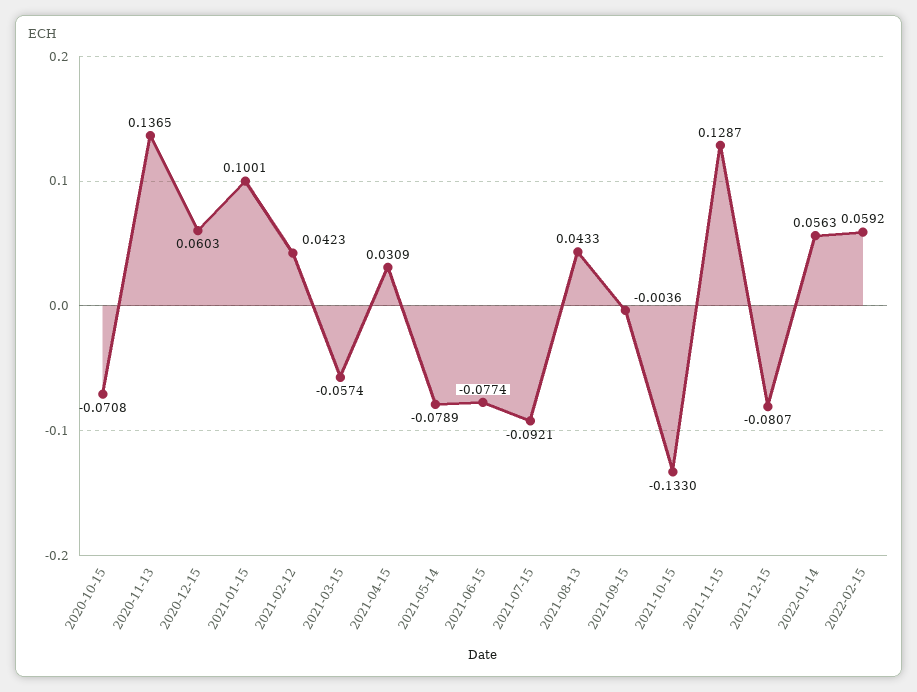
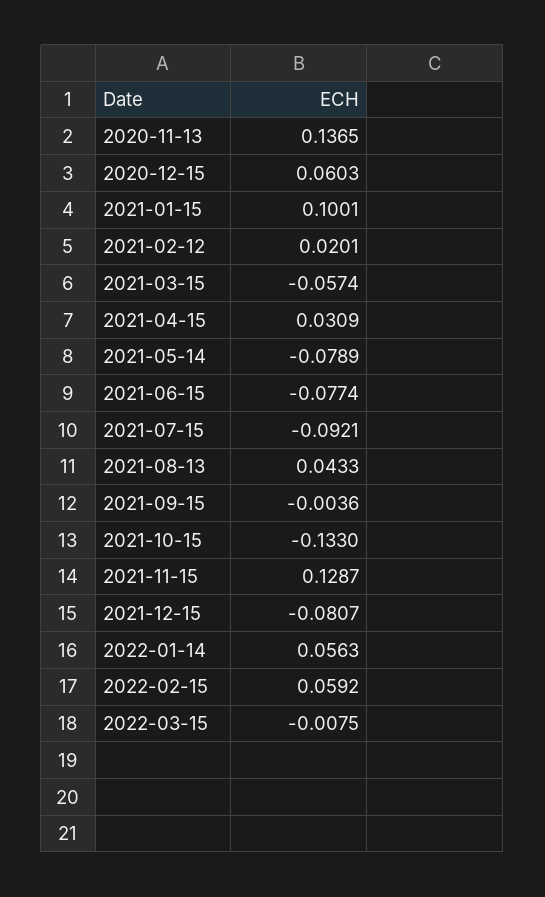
2020-10-15: -0.0708 -> none
2021-02-12: 0.0423 -> 0.0201
2022-03-15: none -> -0.0075

